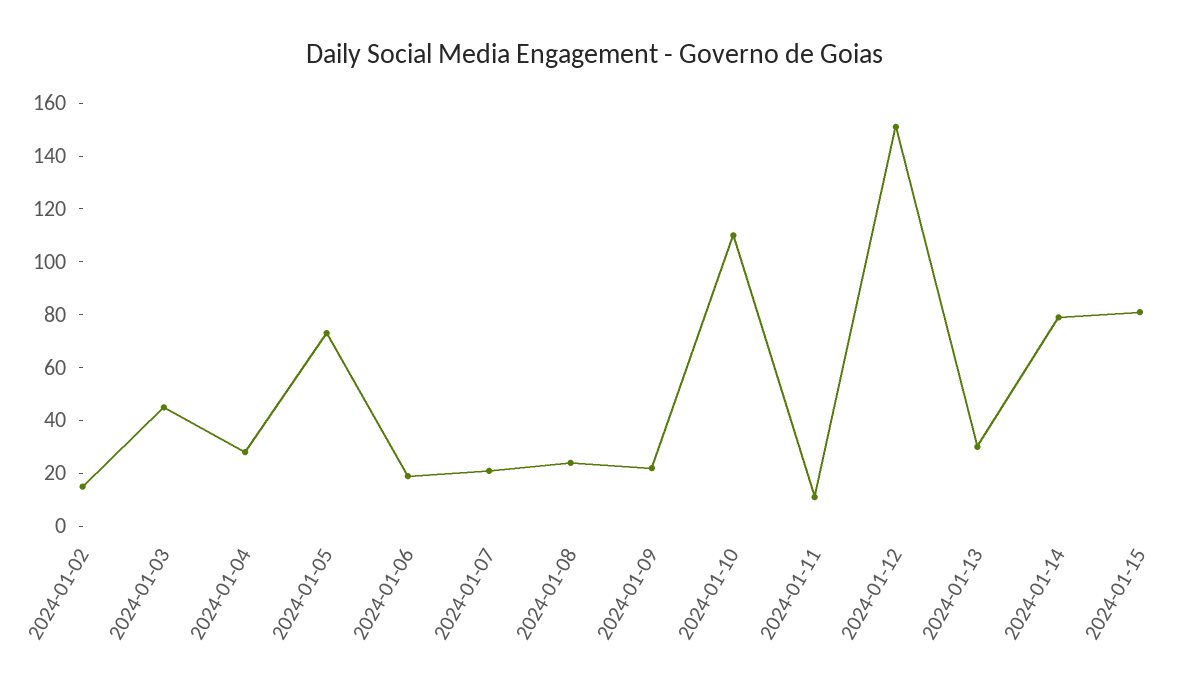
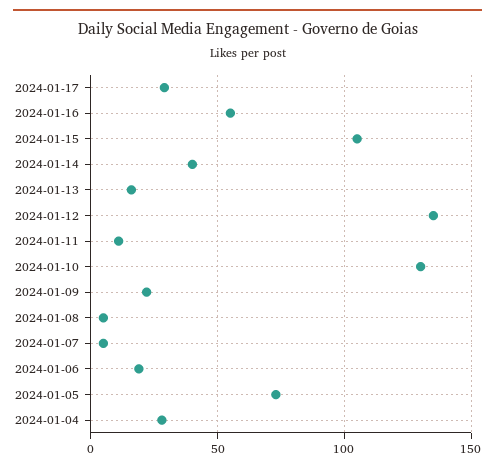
2024-01-02: 15 -> none
2024-01-03: 45 -> none
2024-01-07: 20 -> 5
2024-01-08: 25 -> 5
2024-01-10: 110 -> 130
2024-01-12: 150 -> 135
2024-01-13: 30 -> 15
2024-01-14: 80 -> 40
2024-01-15: 80 -> 105
2024-01-17: none -> 30
2024-01-16: none -> 55

